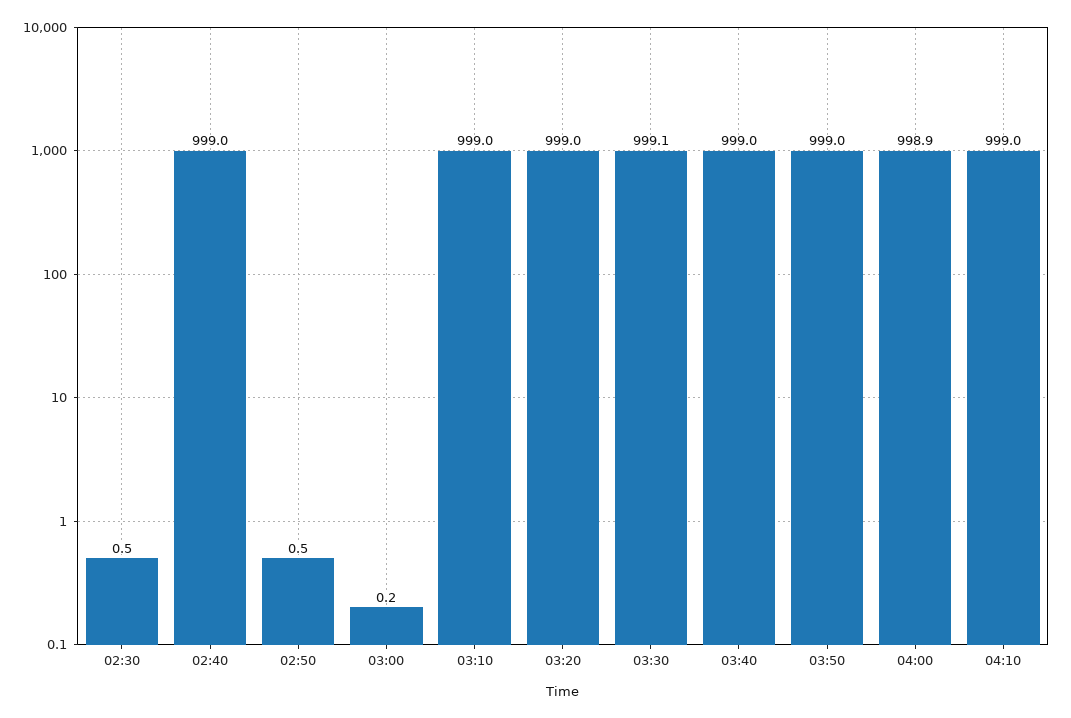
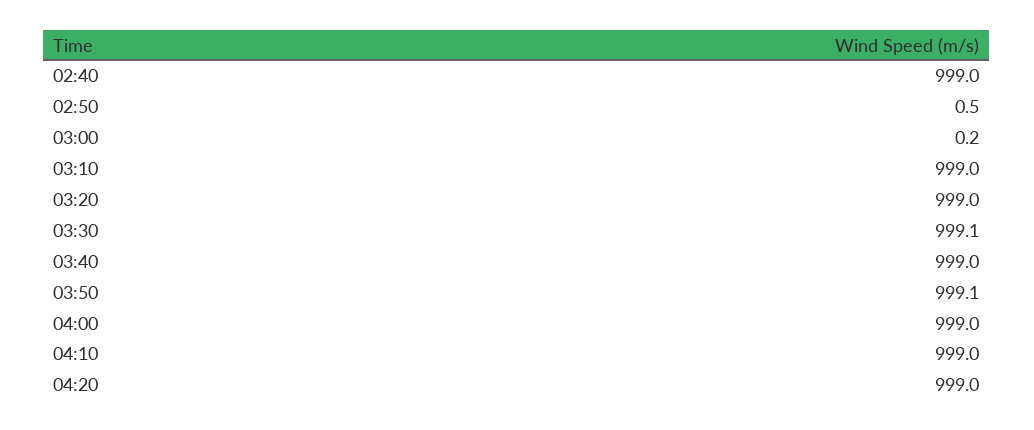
02:30: 0.5 -> none
03:50: 999 -> 999.1
04:00: 998.9 -> 999
04:20: none -> 999

